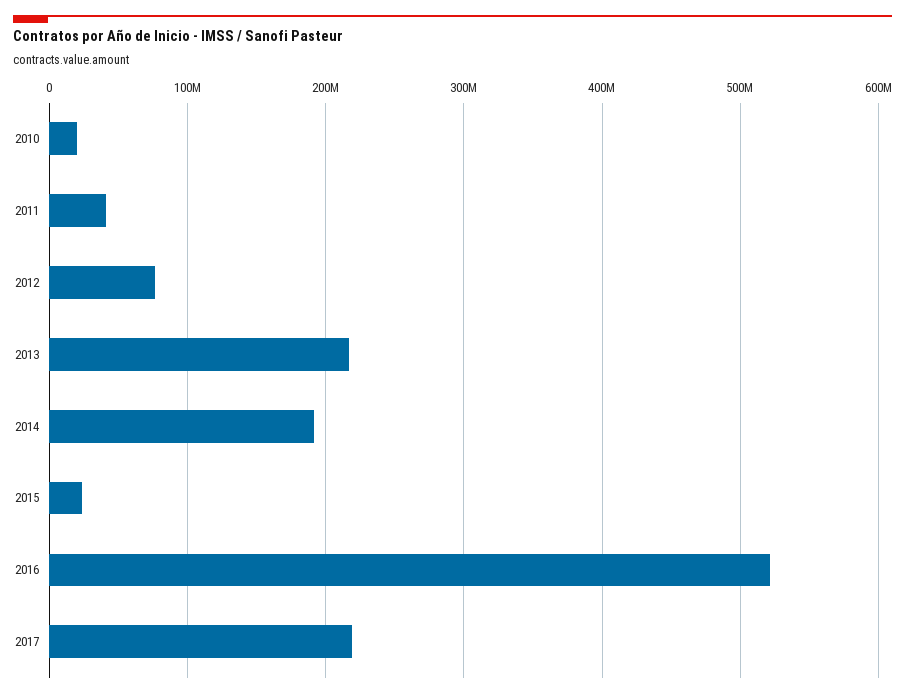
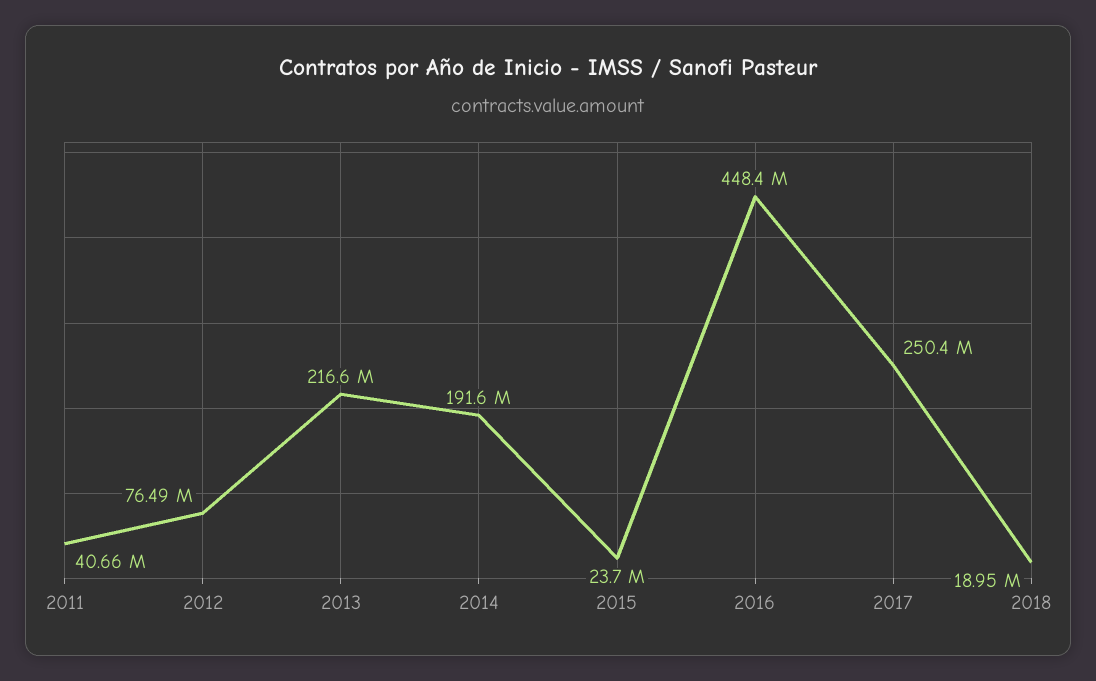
2010: 20000000 -> none
2016: 520000000 -> 448400000
2017: 220000000 -> 250400000
2018: none -> 18950000

